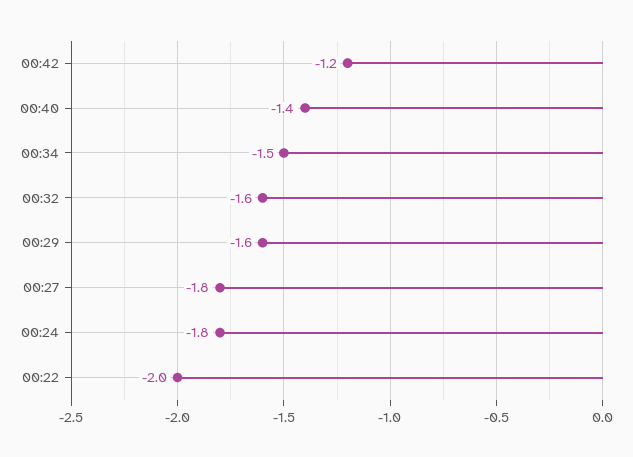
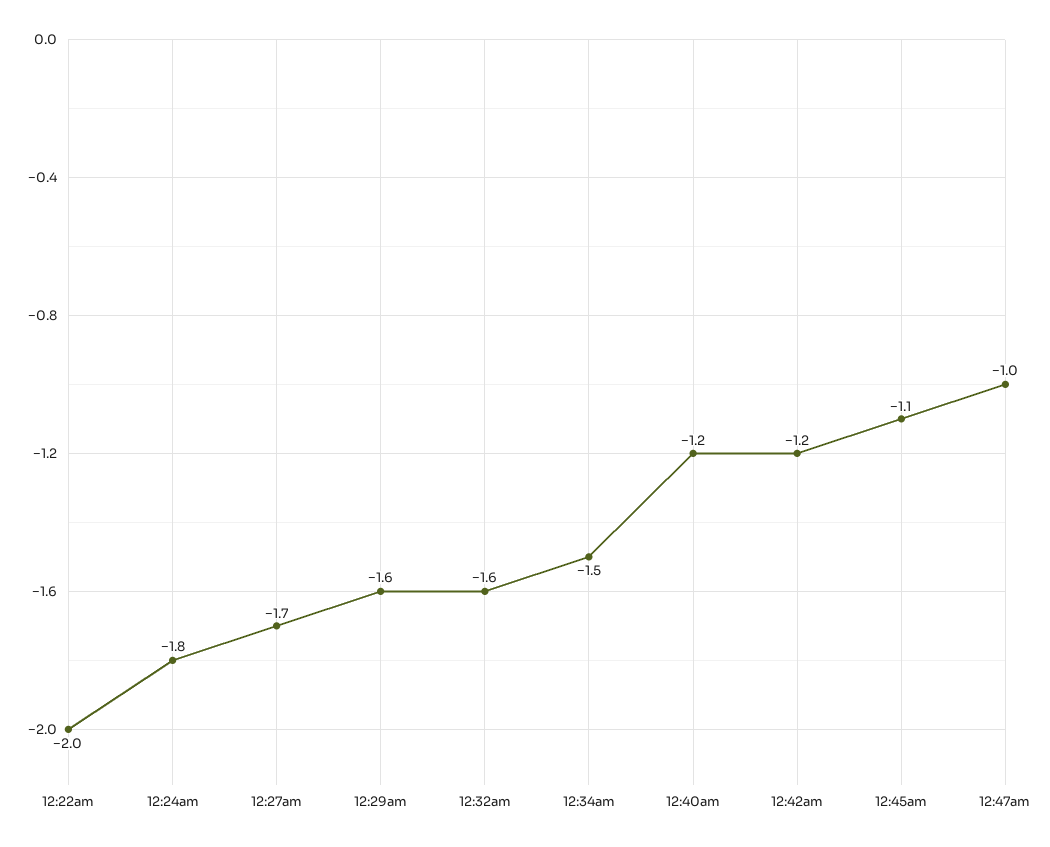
00:40: -1.4 -> -1.2
00:27: -1.8 -> -1.7
12:45am: none -> -1.1
12:47am: none -> -1

